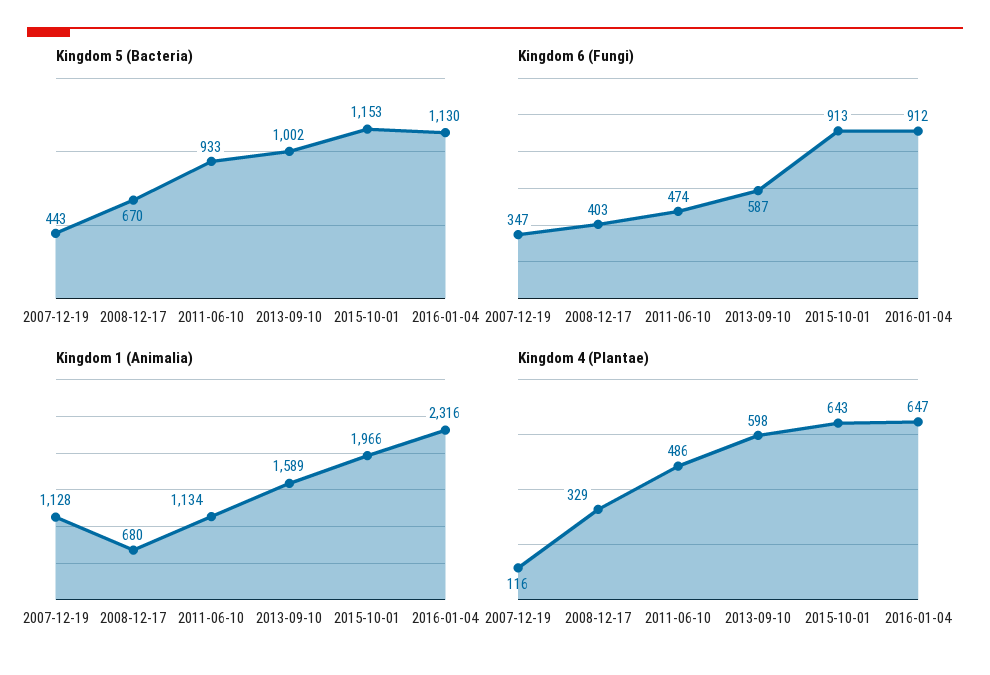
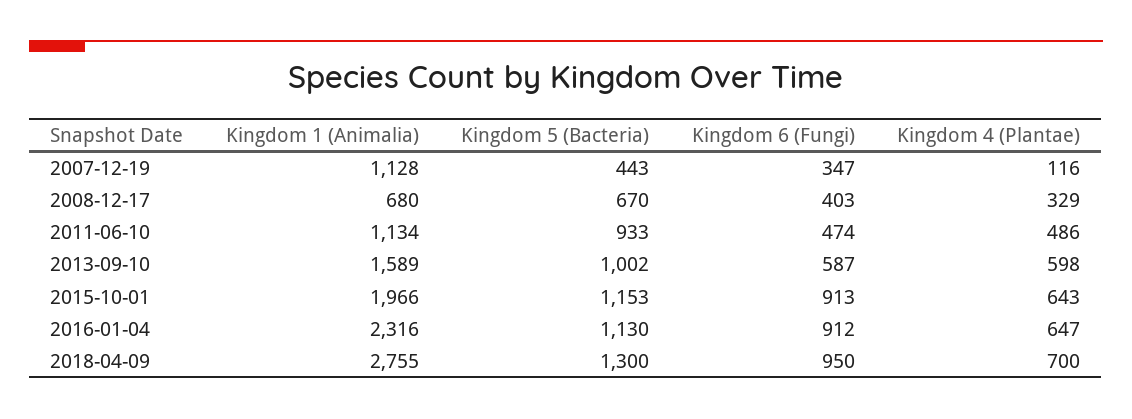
Kingdom 1 (Animalia), 2018-04-09: none -> 2755
Kingdom 5 (Bacteria), 2018-04-09: none -> 1300
Kingdom 6 (Fungi), 2018-04-09: none -> 950
Kingdom 4 (Plantae), 2018-04-09: none -> 700

